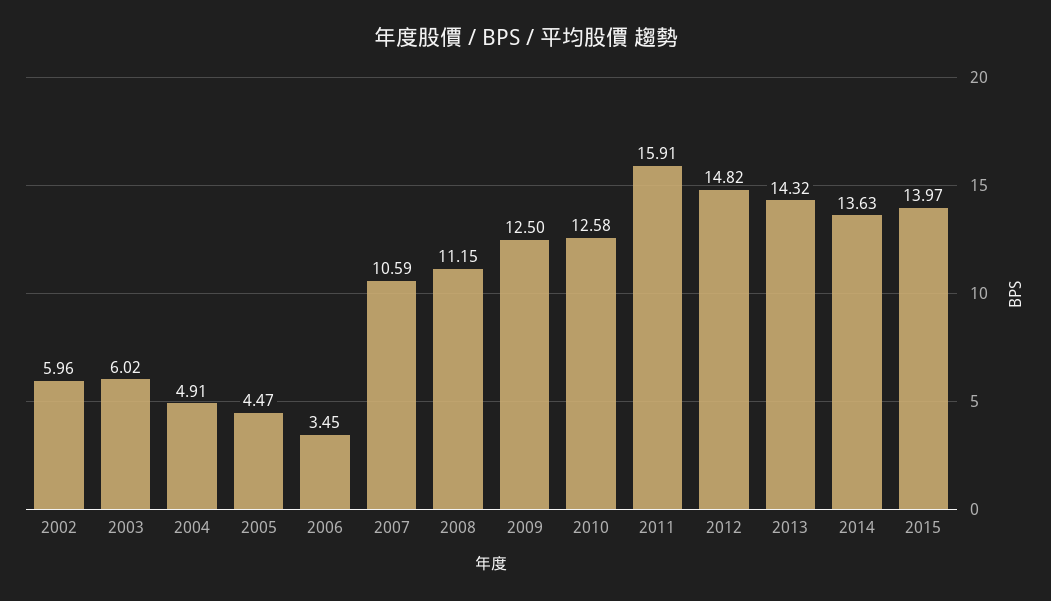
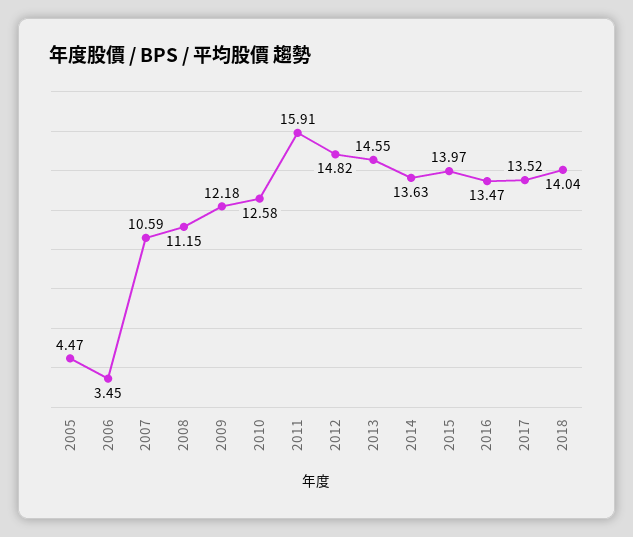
2002: 5.96 -> none
2003: 6.02 -> none
2004: 4.91 -> none
2009: 12.5 -> 12.18
2013: 14.32 -> 14.55
2016: none -> 13.47
2017: none -> 13.52
2018: none -> 14.04

